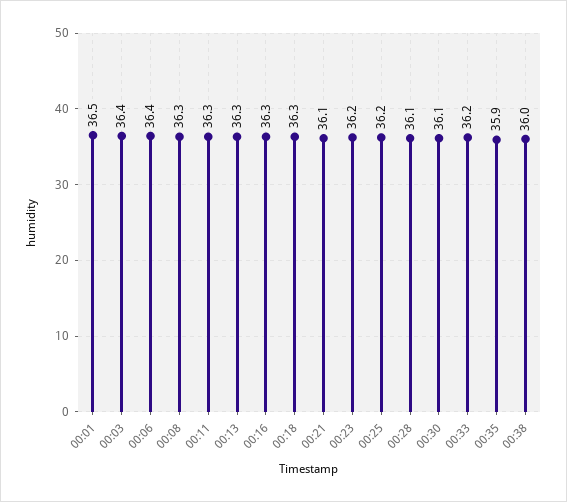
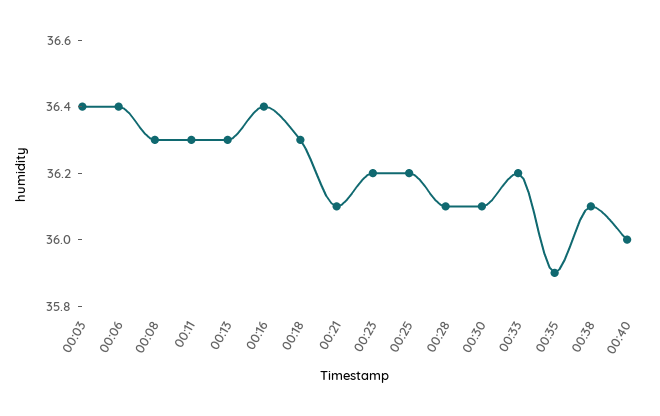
00:01: 36.5 -> none
00:16: 36.3 -> 36.4
00:38: 36 -> 36.1
00:40: none -> 36

